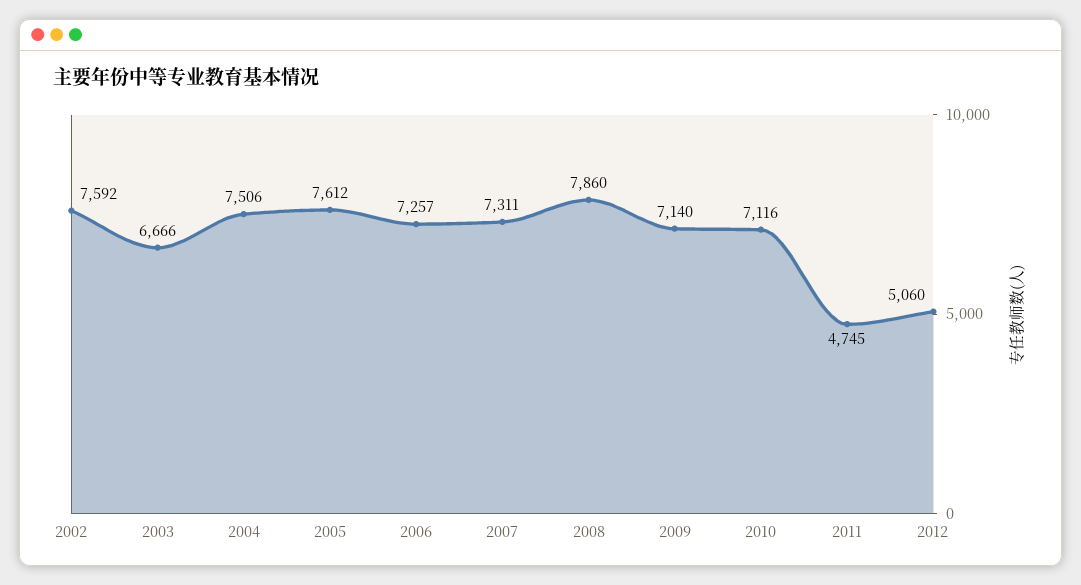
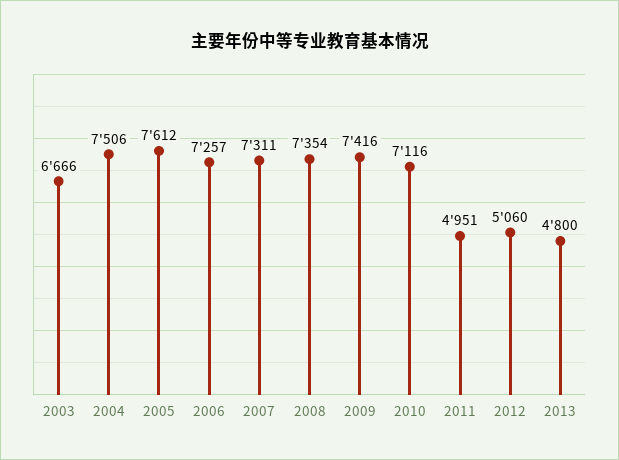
2002: 7592 -> none
2008: 7860 -> 7354
2009: 7140 -> 7416
2011: 4745 -> 4951
2013: none -> 4800

